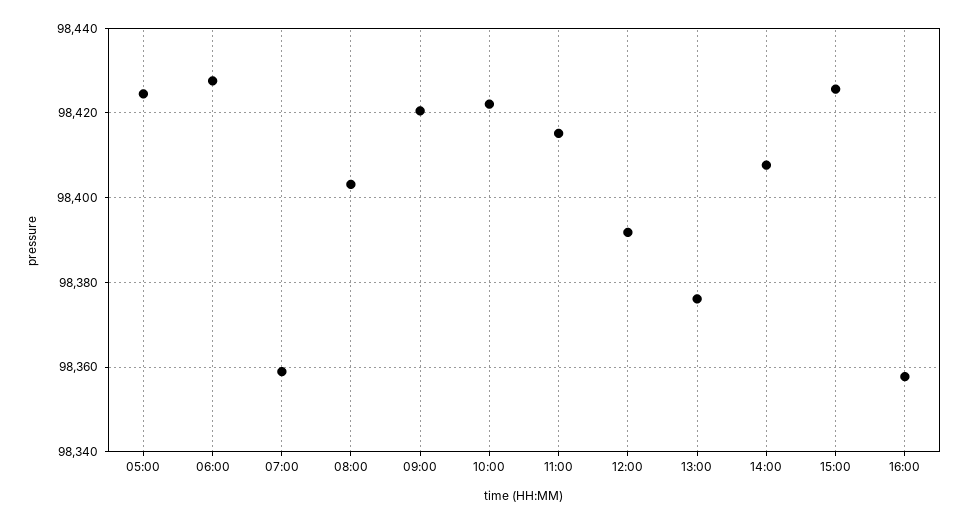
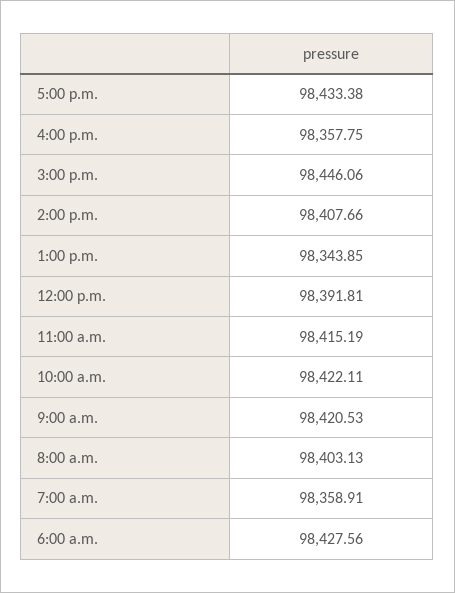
05:00: 98424 -> none
13:00: 98376 -> 98343.85
15:00: 98426 -> 98446.06
5:00 p.m.: none -> 98433.38

